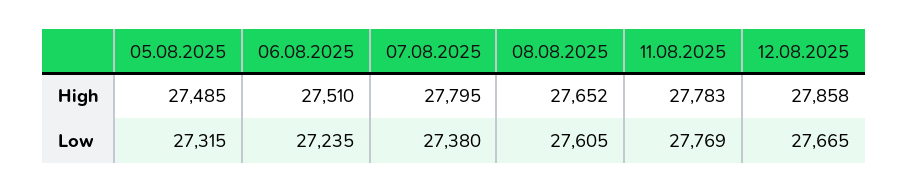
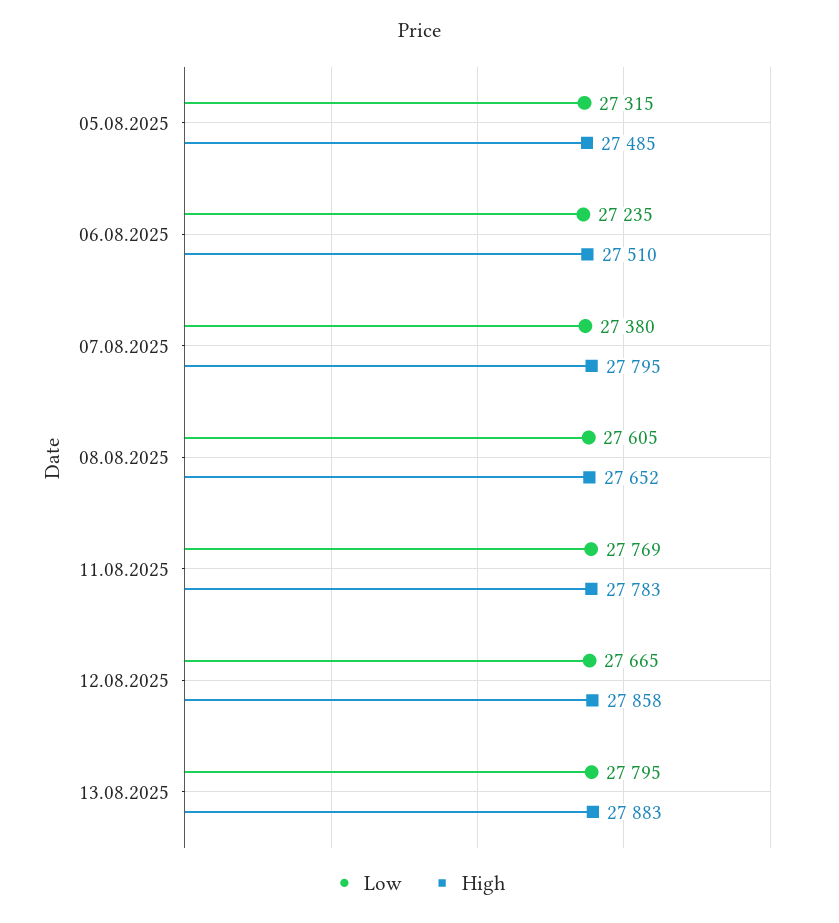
Low, 13.08.2025: none -> 27795
High, 13.08.2025: none -> 27883

